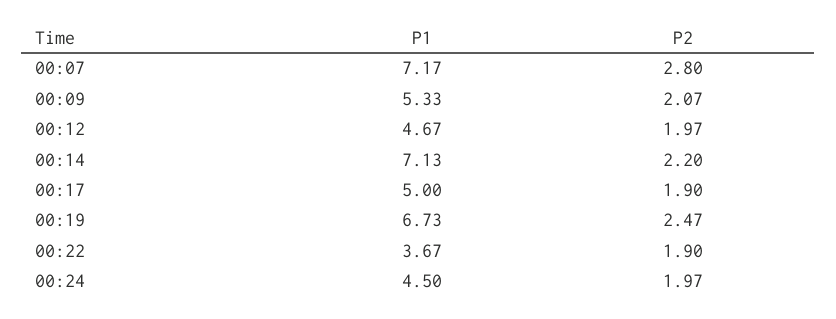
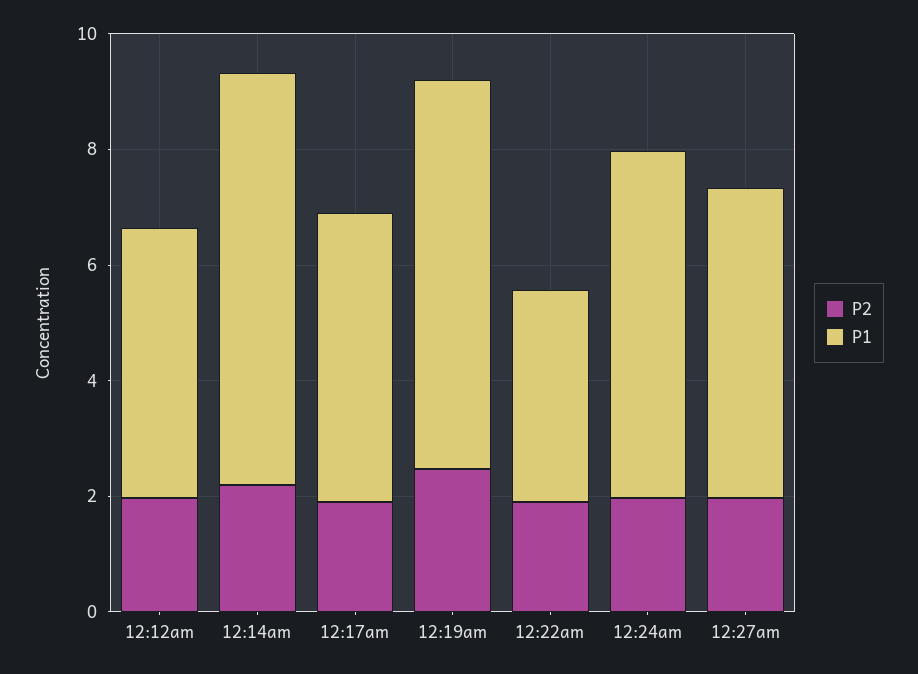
P1, 00:07: 7.17 -> none
P2, 00:07: 2.8 -> none
P1, 00:09: 5.33 -> none
P2, 00:09: 2.07 -> none
P1, 00:24: 4.5 -> 6
P2, 12:27am: none -> 2
P1, 12:27am: none -> 5.5

